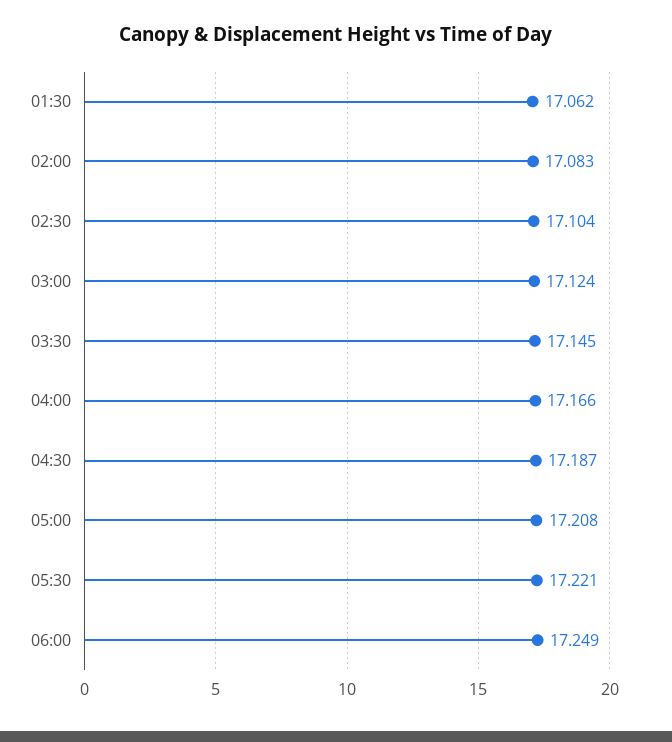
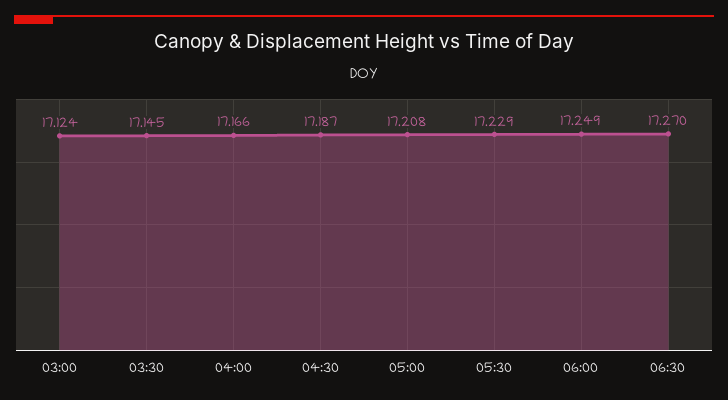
01:30: 17.062 -> none
02:00: 17.083 -> none
02:30: 17.104 -> none
05:30: 17.221 -> 17.229
06:30: none -> 17.27

